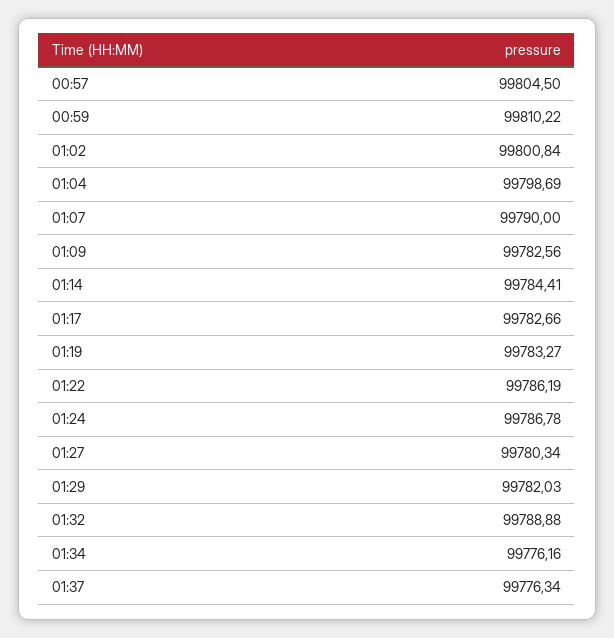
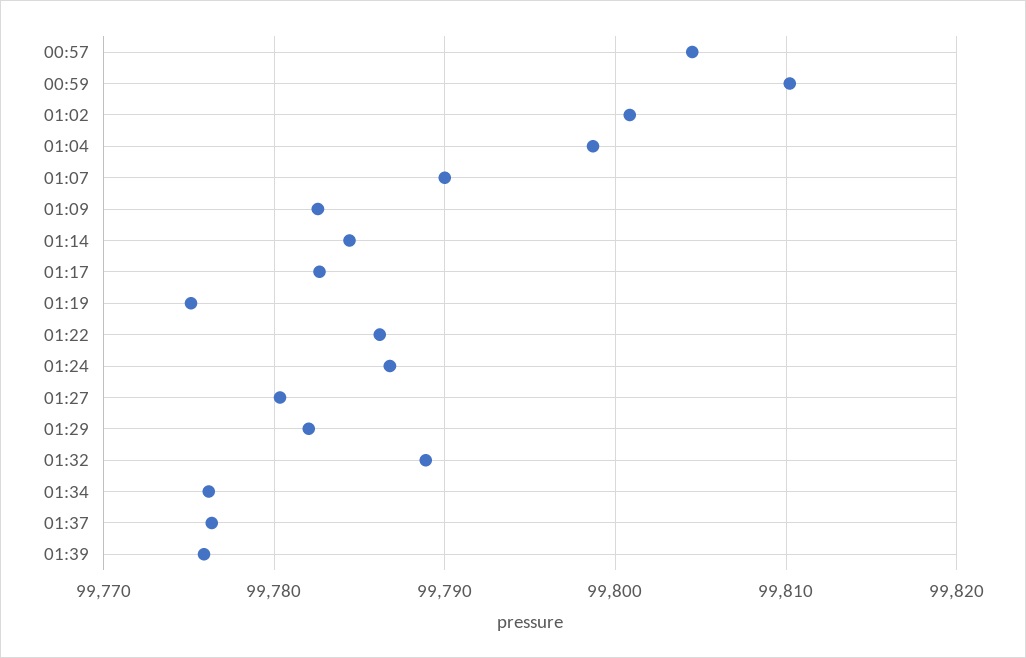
01:19: 99783.27 -> 99775
01:39: none -> 99776

